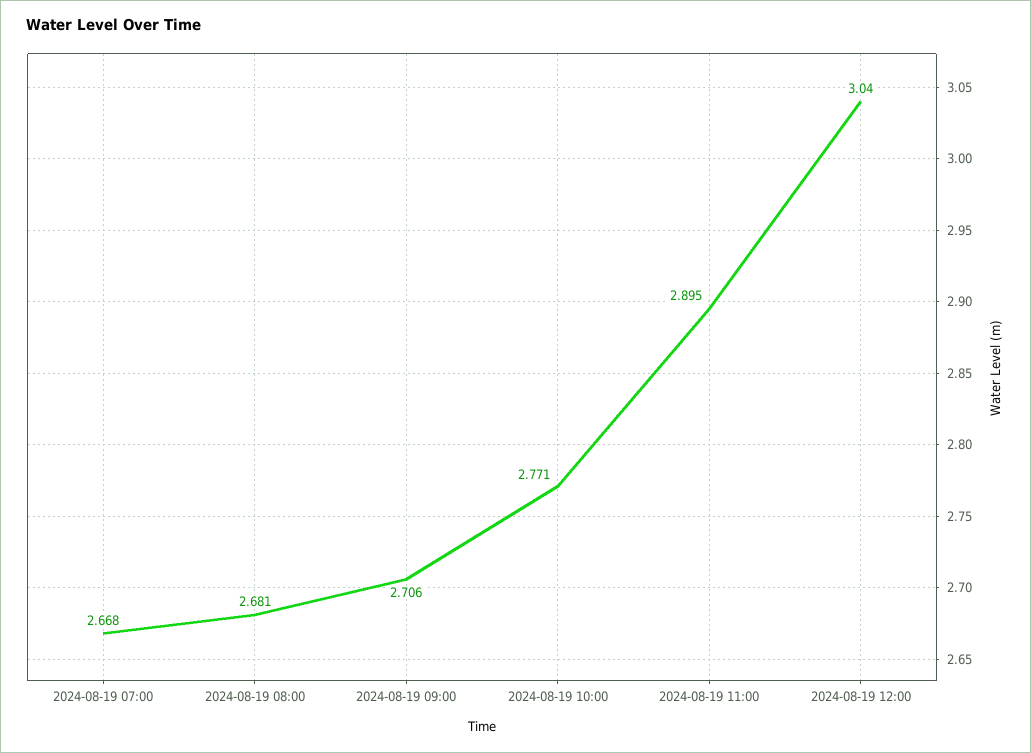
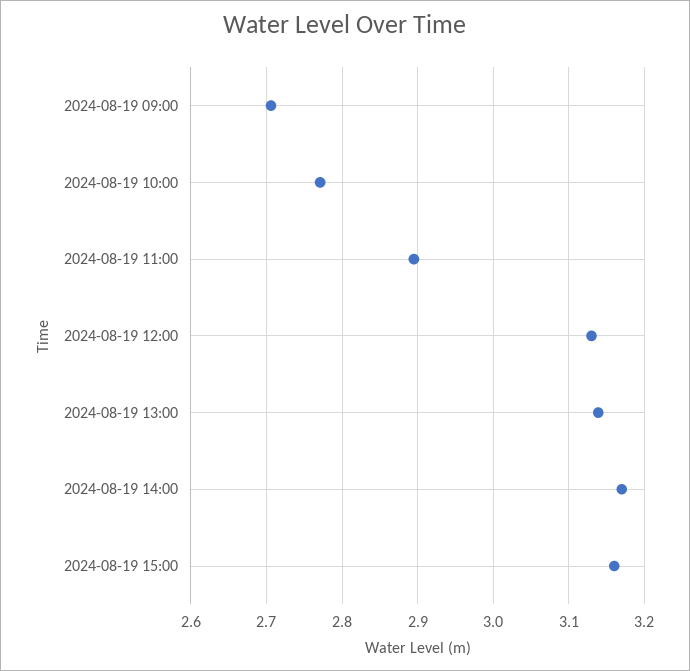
2024-08-19 07:00: 2.668 -> none
2024-08-19 08:00: 2.681 -> none
2024-08-19 12:00: 3.04 -> 3.13
2024-08-19 13:00: none -> 3.14
2024-08-19 14:00: none -> 3.17
2024-08-19 15:00: none -> 3.16

